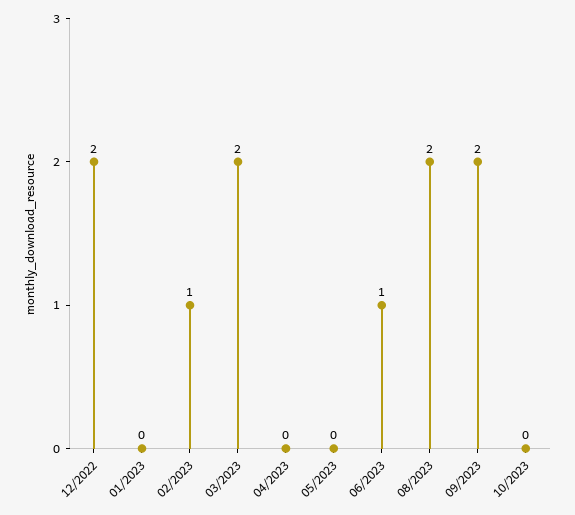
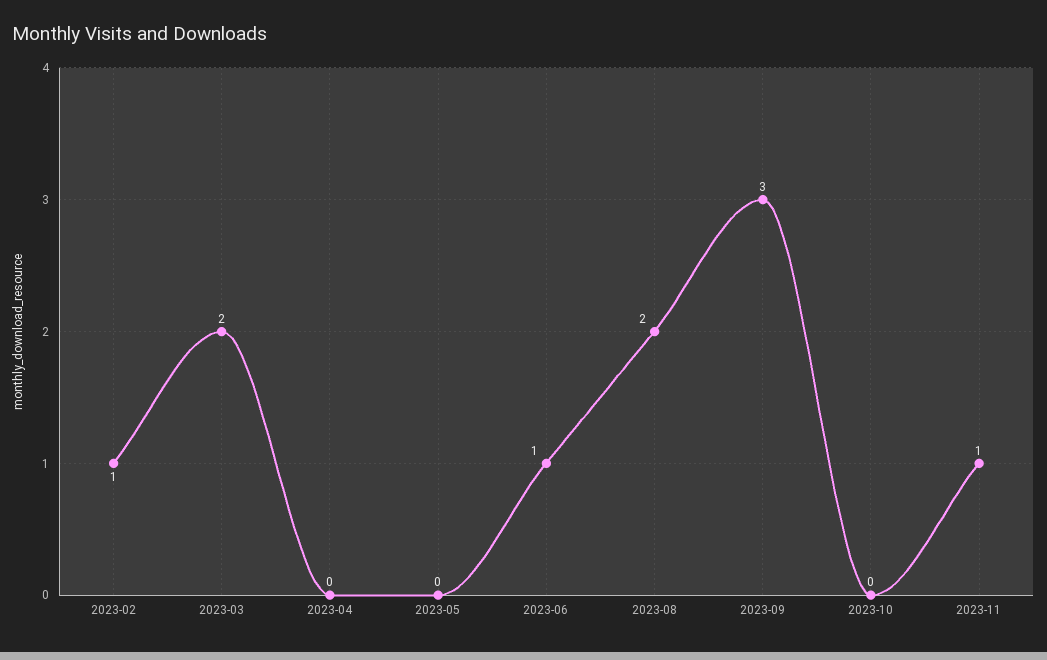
12/2022: 2 -> none
01/2023: 0 -> none
09/2023: 2 -> 3
2023-11: none -> 1

